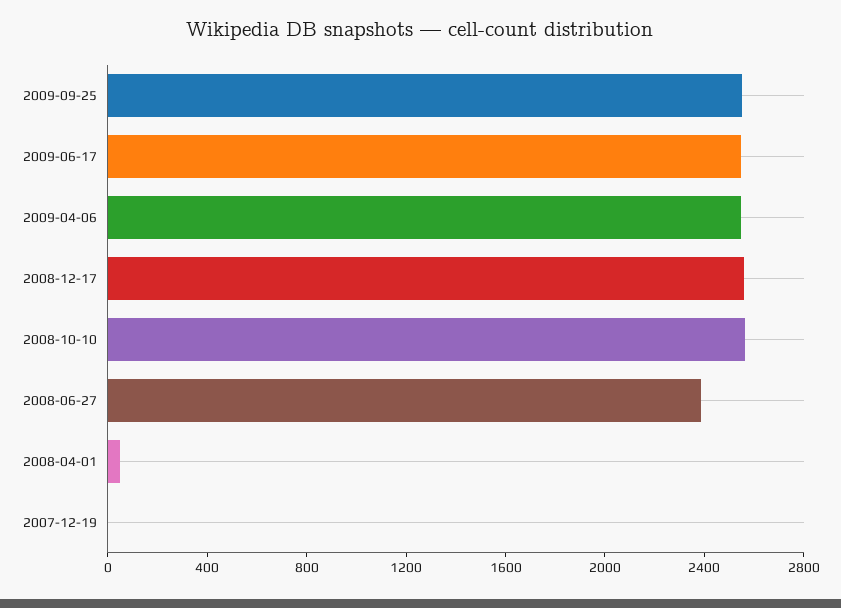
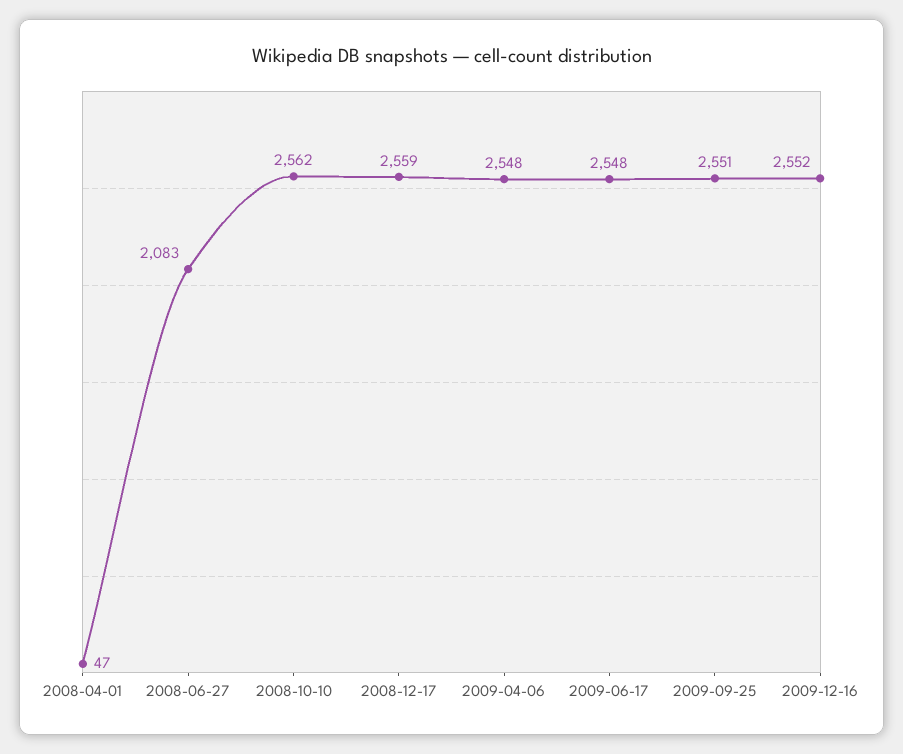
2008-06-27: 2400 -> 2083
2007-12-19: 0 -> none
2009-12-16: none -> 2552

